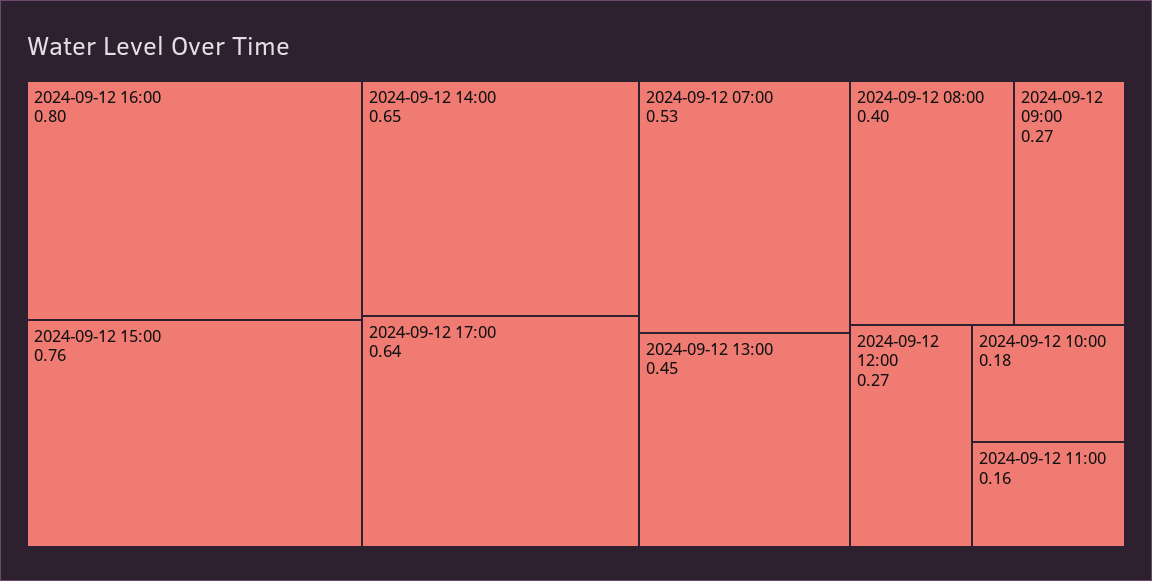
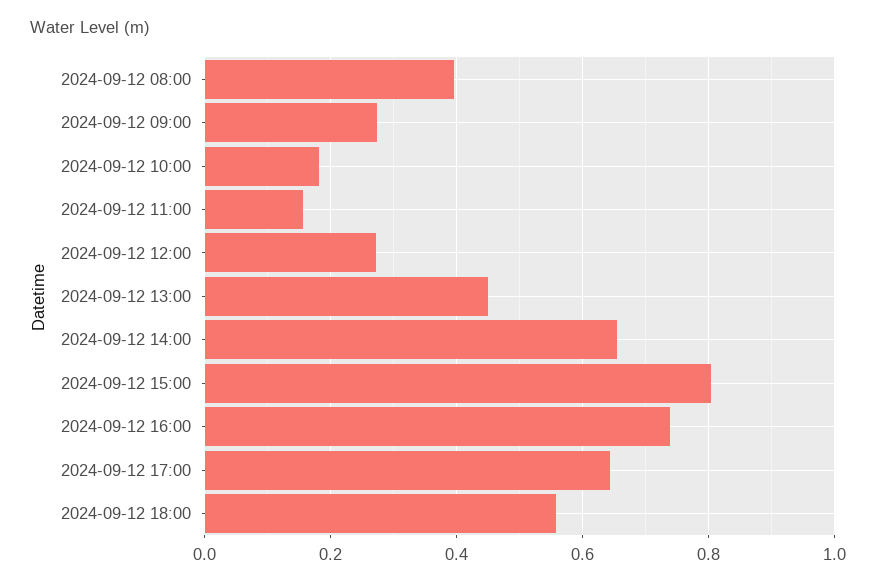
2024-09-12 16:00: 0.8 -> 0.74
2024-09-12 15:00: 0.76 -> 0.8
2024-09-12 07:00: 0.53 -> none
2024-09-12 18:00: none -> 0.56

